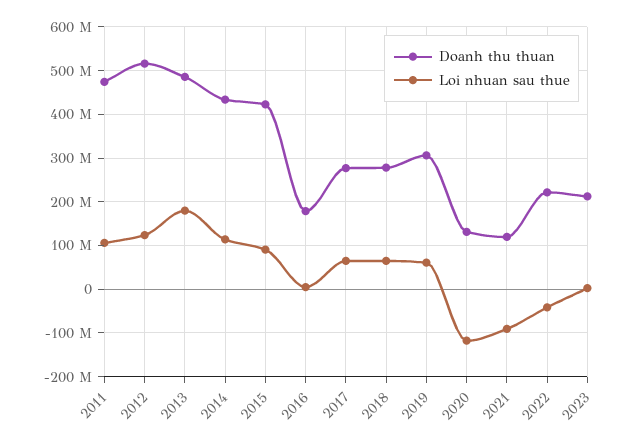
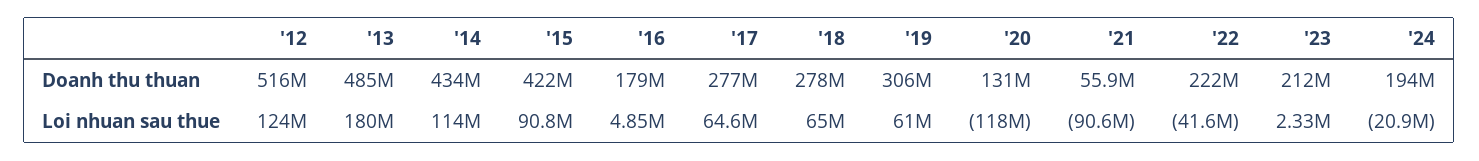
Doanh thu thuan, 2011: 480000000 -> none
Loi nhuan sau thue, 2011: 100000000 -> none
Doanh thu thuan, 2021: 120000000 -> 55900000
Doanh thu thuan, '24: none -> 194000000
Loi nhuan sau thue, '24: none -> -20900000

